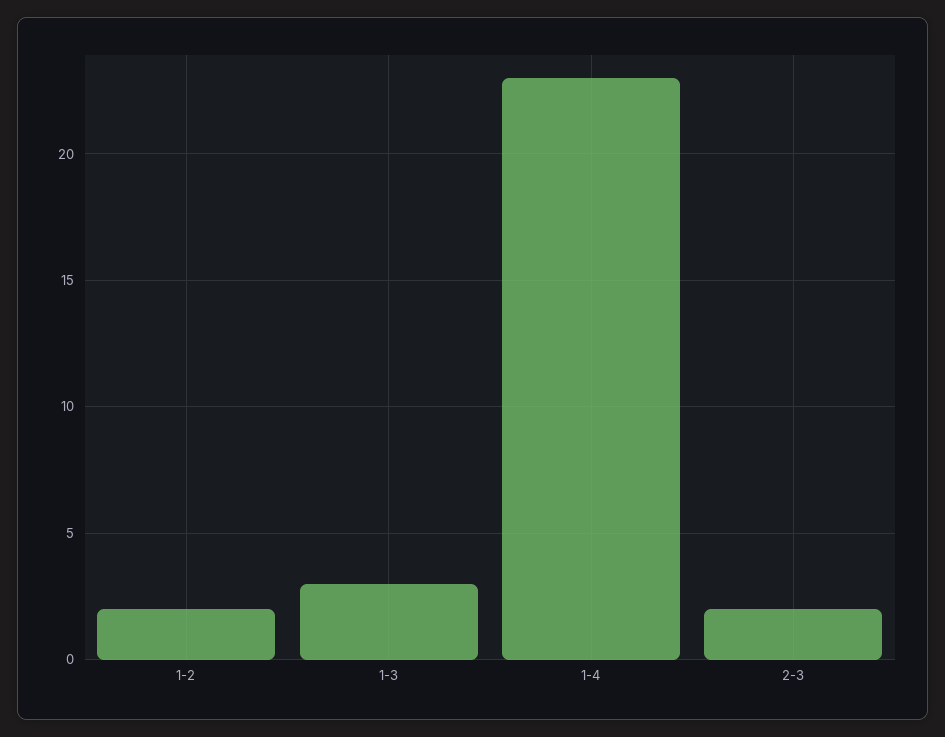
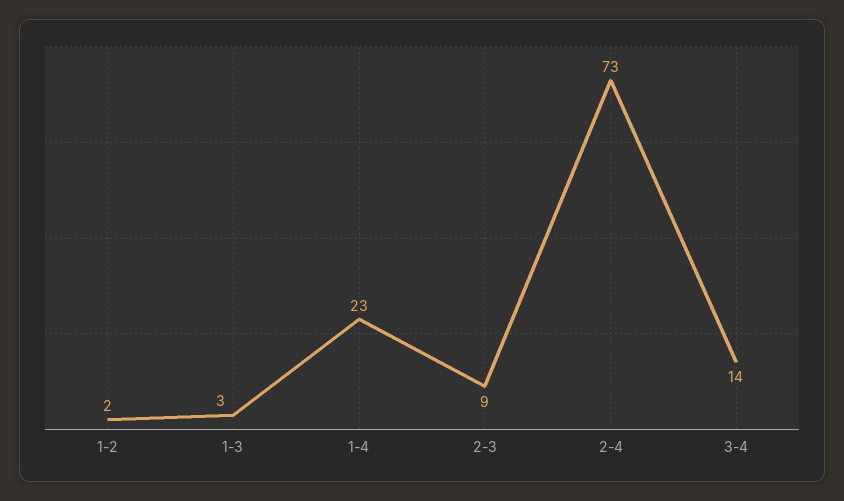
2-3: 2 -> 9
2-4: none -> 73
3-4: none -> 14

